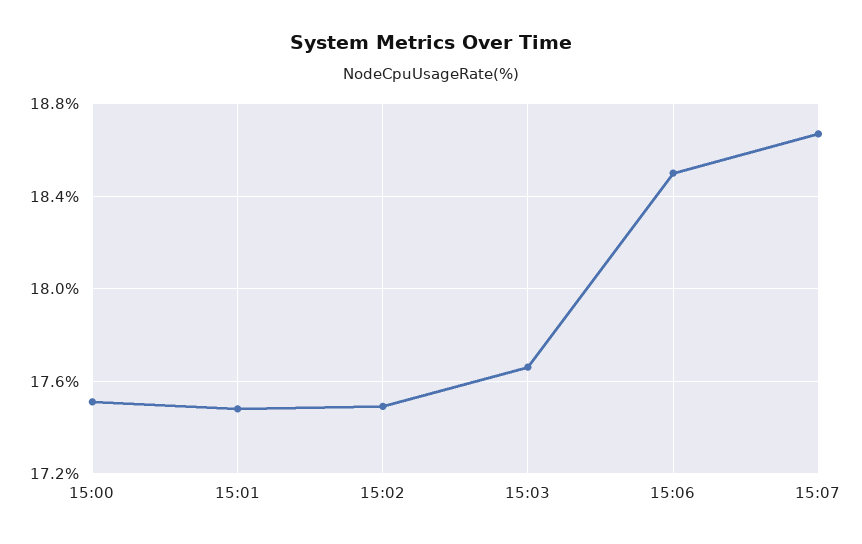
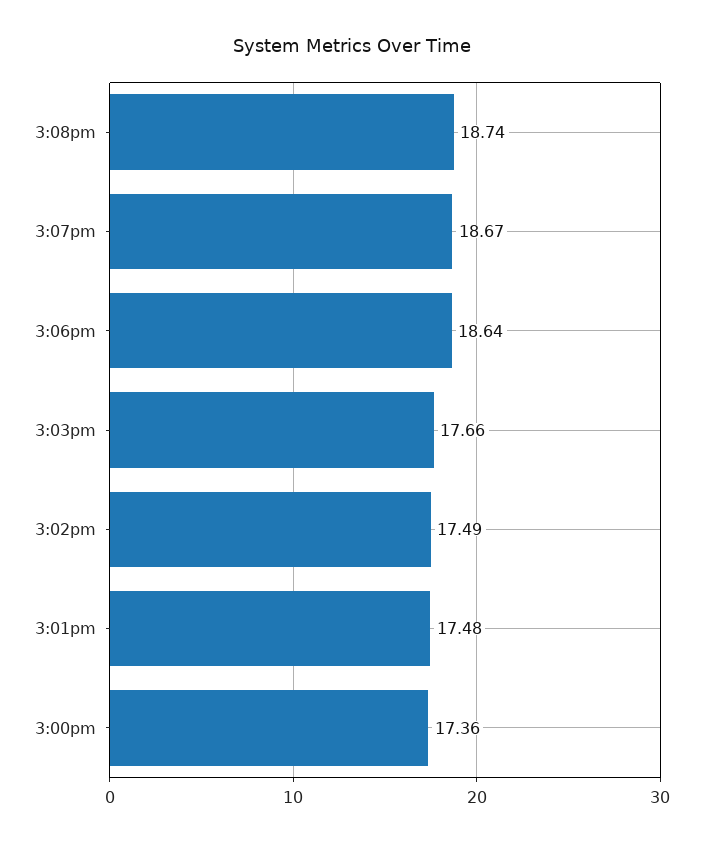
15:00: 17.5 -> 17.36
15:06: 18.5 -> 18.64
3:08pm: none -> 18.74

